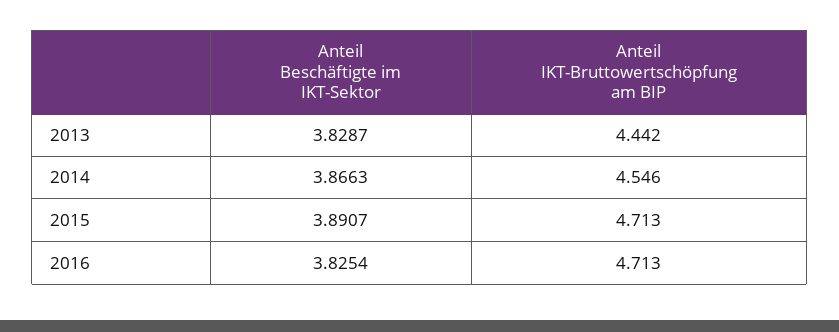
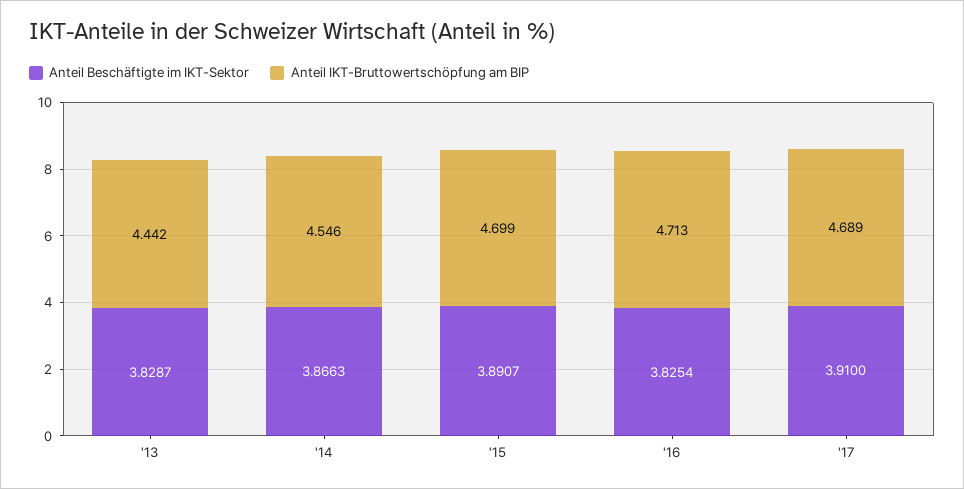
Anteil IKT-Bruttowertschöpfung am BIP, 2015: 4.713 -> 4.699
Anteil Beschäftigte im IKT-Sektor, '17: none -> 3.91
Anteil IKT-Bruttowertschöpfung am BIP, '17: none -> 4.689

